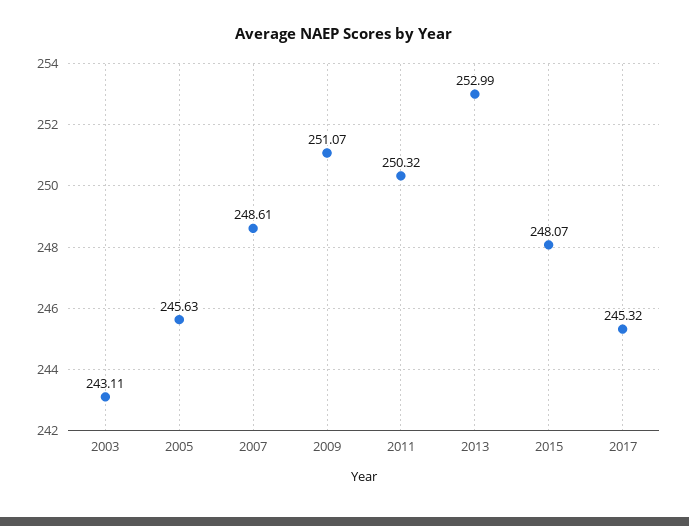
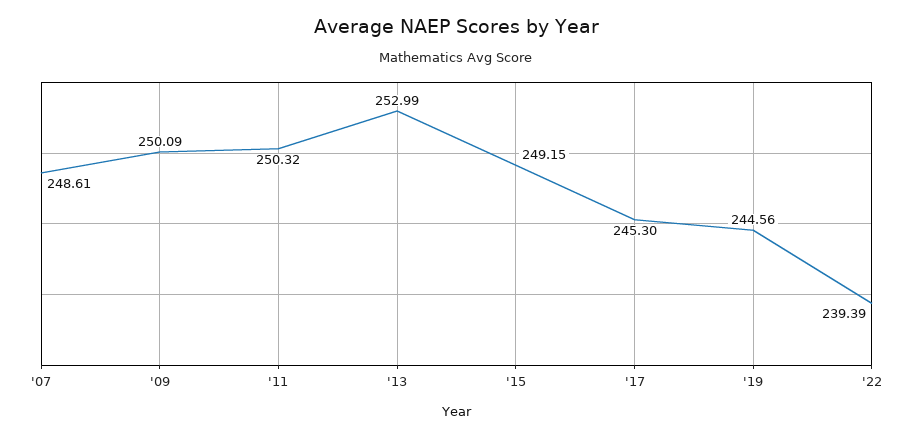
2003: 243.11 -> none
2005: 245.63 -> none
2009: 251.07 -> 250.09
2015: 248.07 -> 249.15
2017: 245.32 -> 245.3
'19: none -> 244.56
'22: none -> 239.39

